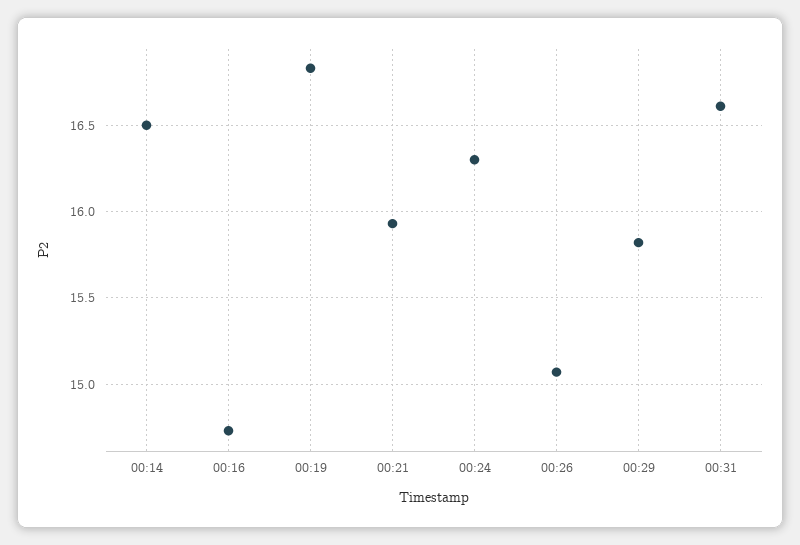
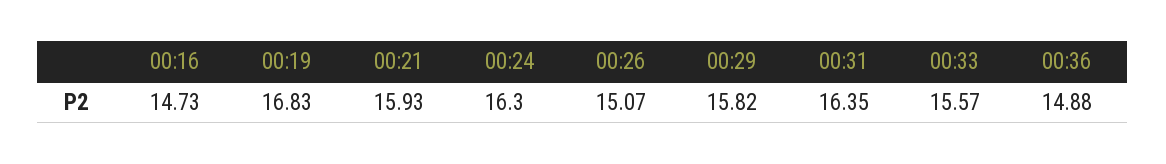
00:14: 16.5 -> none
00:31: 16.6 -> 16.35
00:33: none -> 15.57
00:36: none -> 14.88

